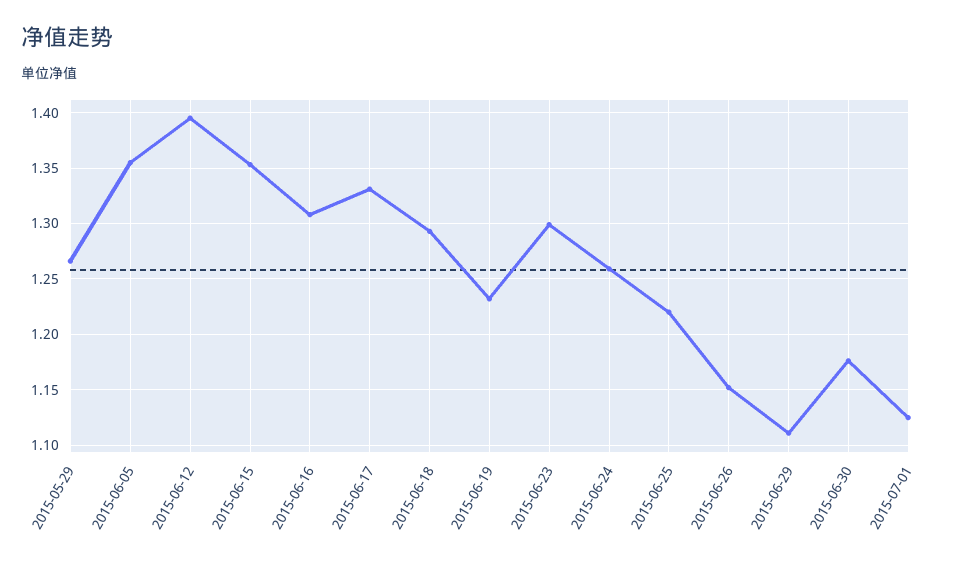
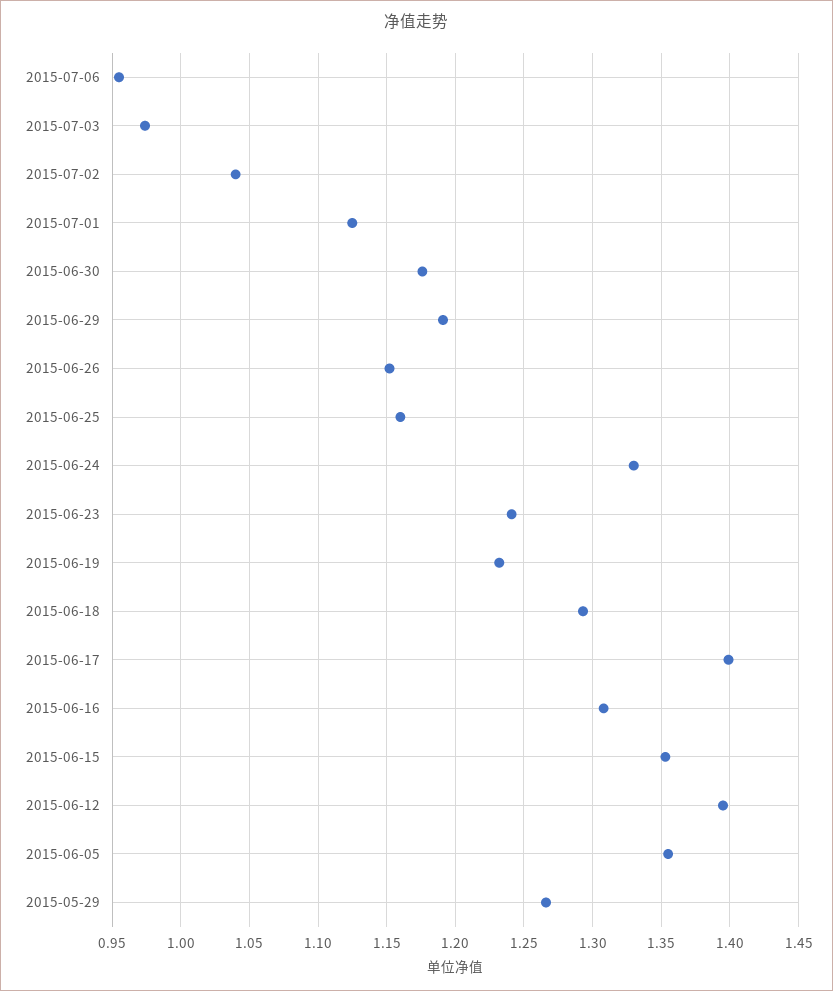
2015-06-17: 1.33 -> 1.4
2015-06-23: 1.3 -> 1.24
2015-06-24: 1.26 -> 1.33
2015-06-25: 1.22 -> 1.16
2015-06-29: 1.11 -> 1.19
2015-07-06: none -> 0.955
2015-07-03: none -> 0.975
2015-07-02: none -> 1.04

